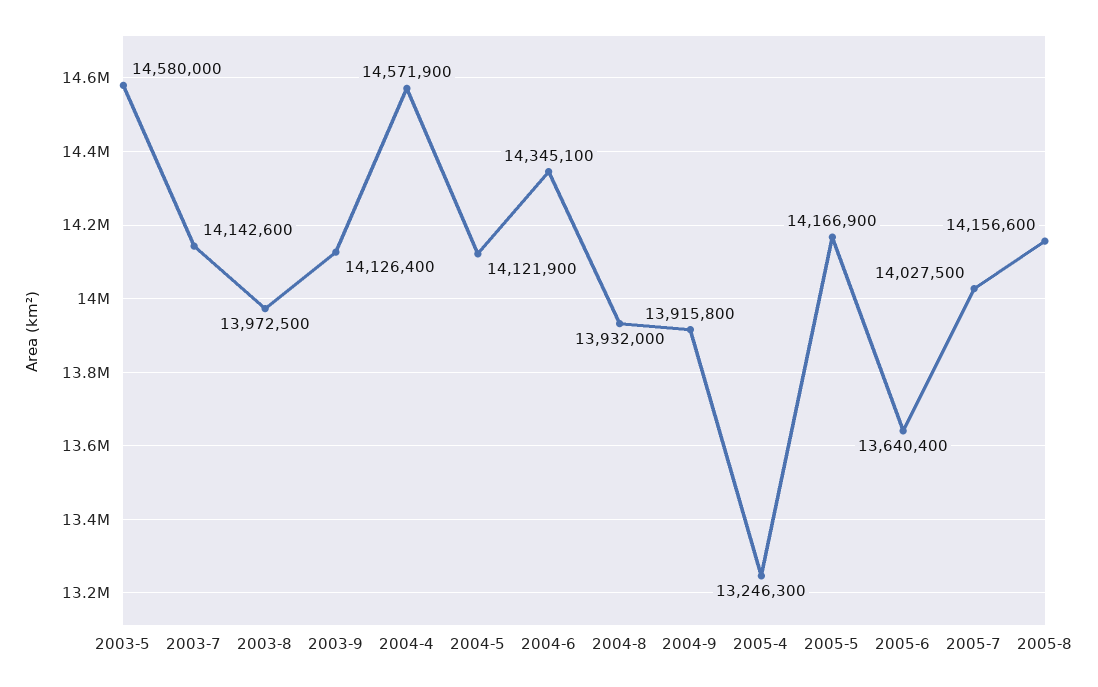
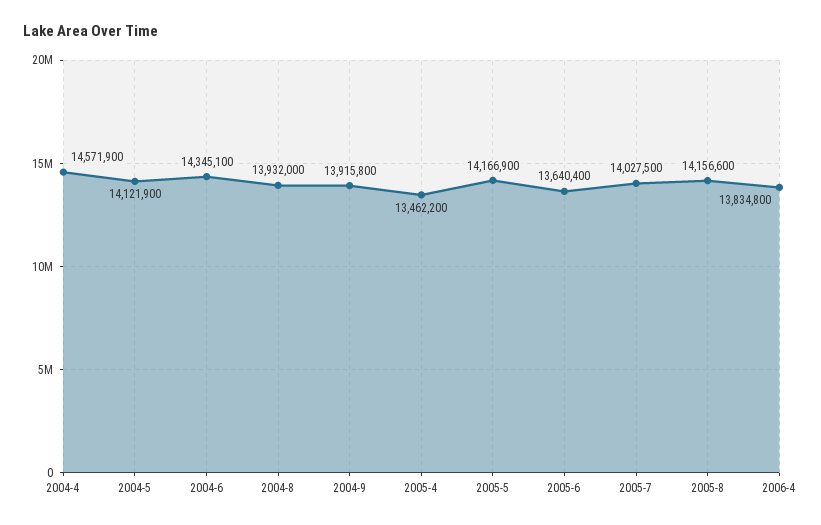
2003-5: 14580000 -> none
2003-7: 14142600 -> none
2003-8: 13972500 -> none
2003-9: 14126400 -> none
2005-4: 13246300 -> 13462200
2006-4: none -> 13834800

